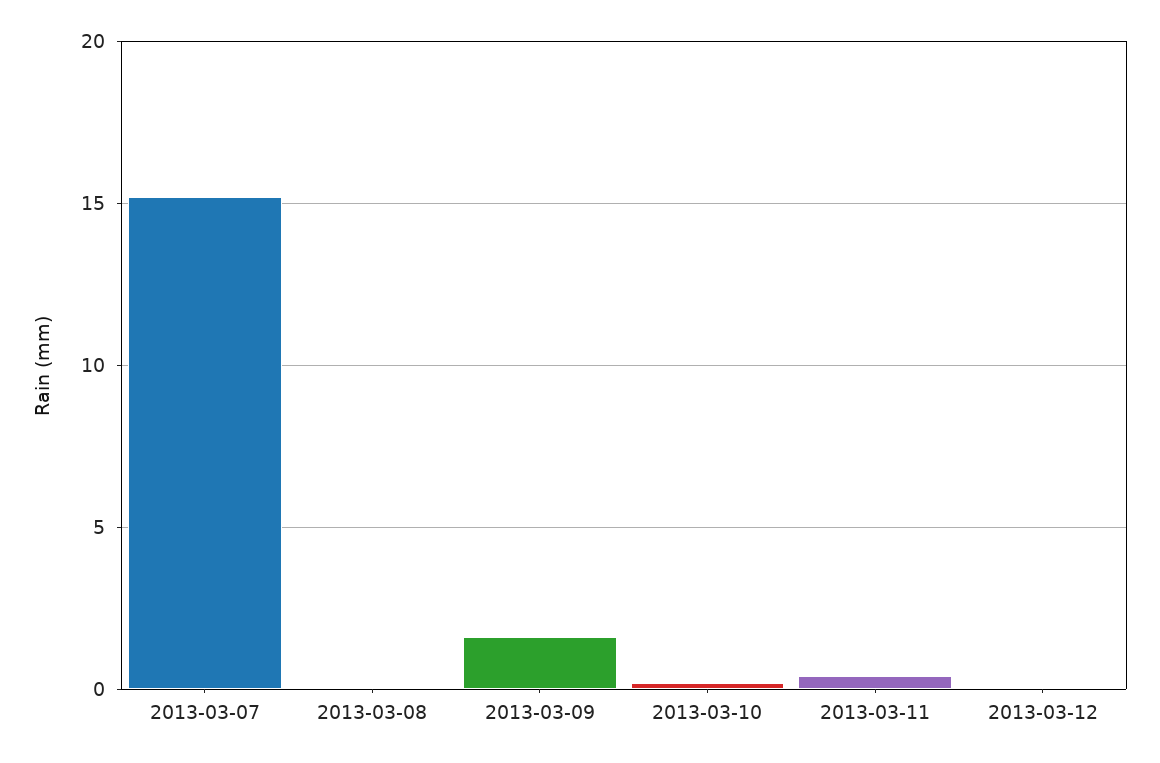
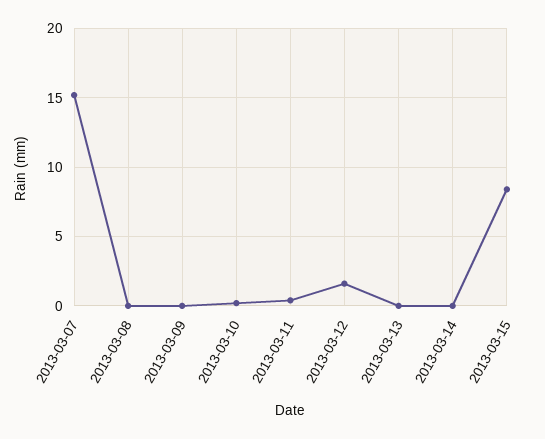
2013-03-09: 1.5 -> 0
2013-03-12: 0 -> 1.5
2013-03-13: none -> 0
2013-03-14: none -> 0
2013-03-15: none -> 8.5

